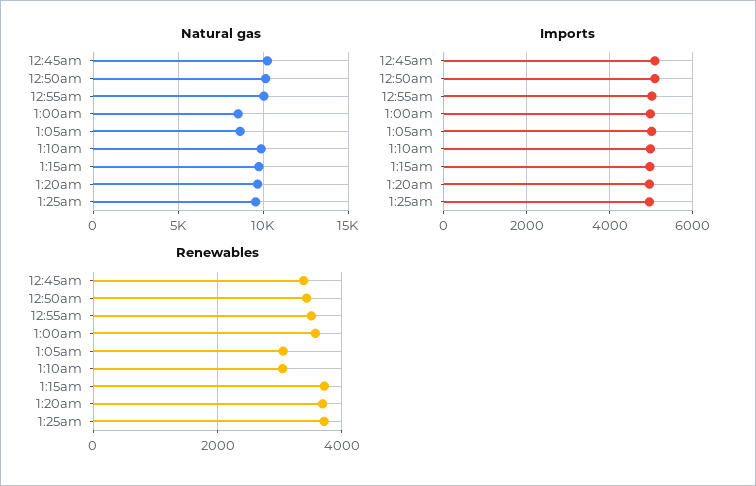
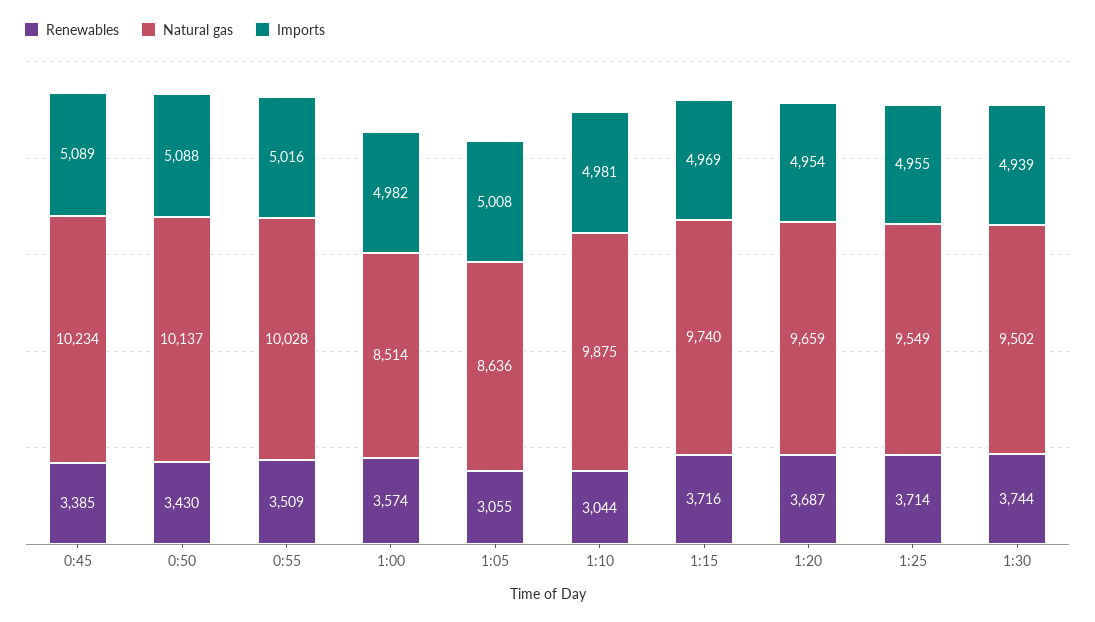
Renewables, 1:30: none -> 3744
Natural gas, 1:30: none -> 9502
Imports, 1:30: none -> 4939

